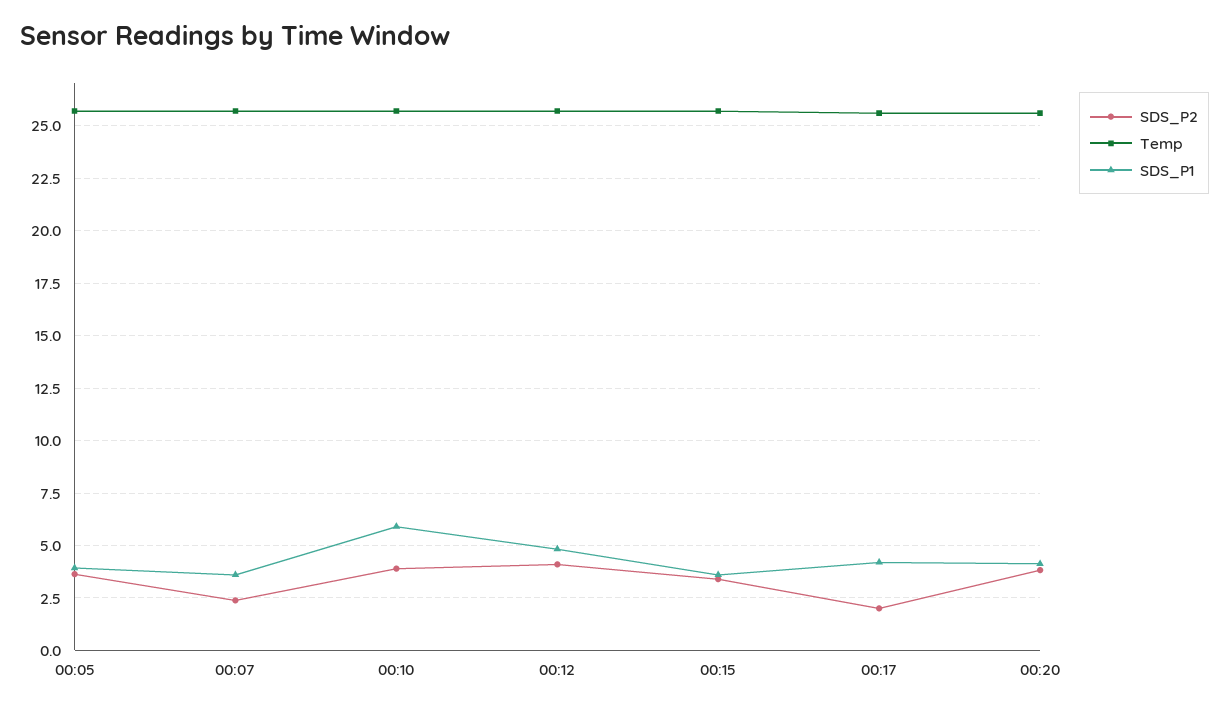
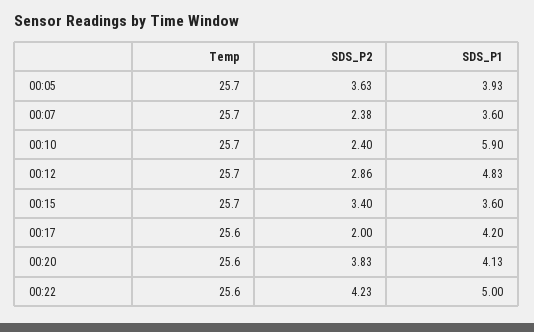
SDS_P2, 00:10: 4 -> 2.4
SDS_P2, 00:12: 4 -> 2.86
Temp, 00:22: none -> 25.6
SDS_P2, 00:22: none -> 4.23
SDS_P1, 00:22: none -> 5

